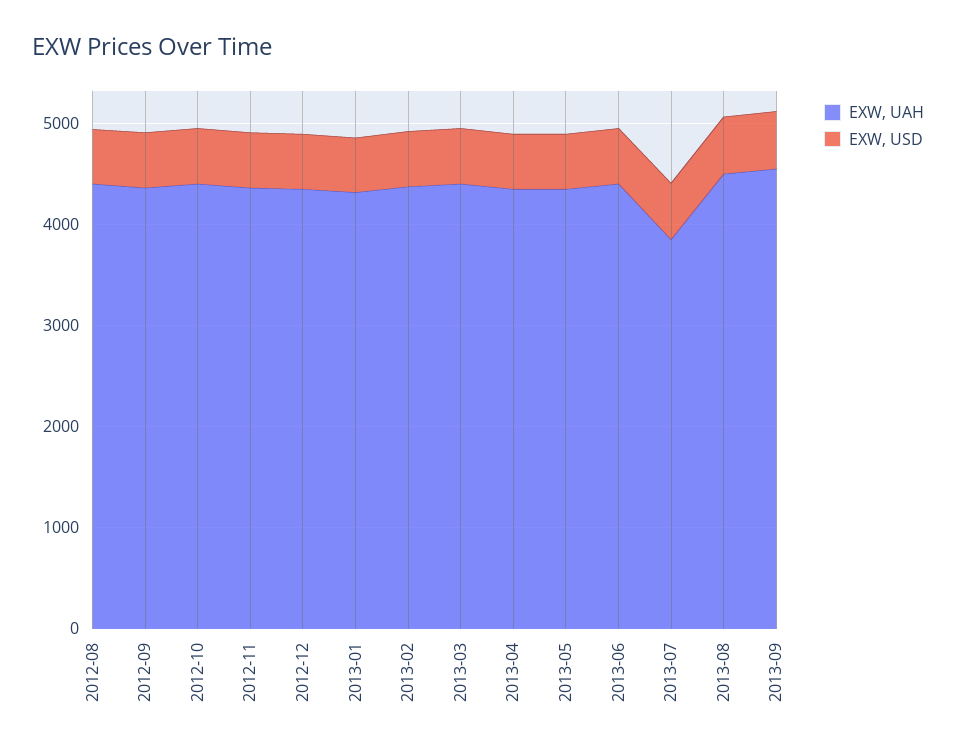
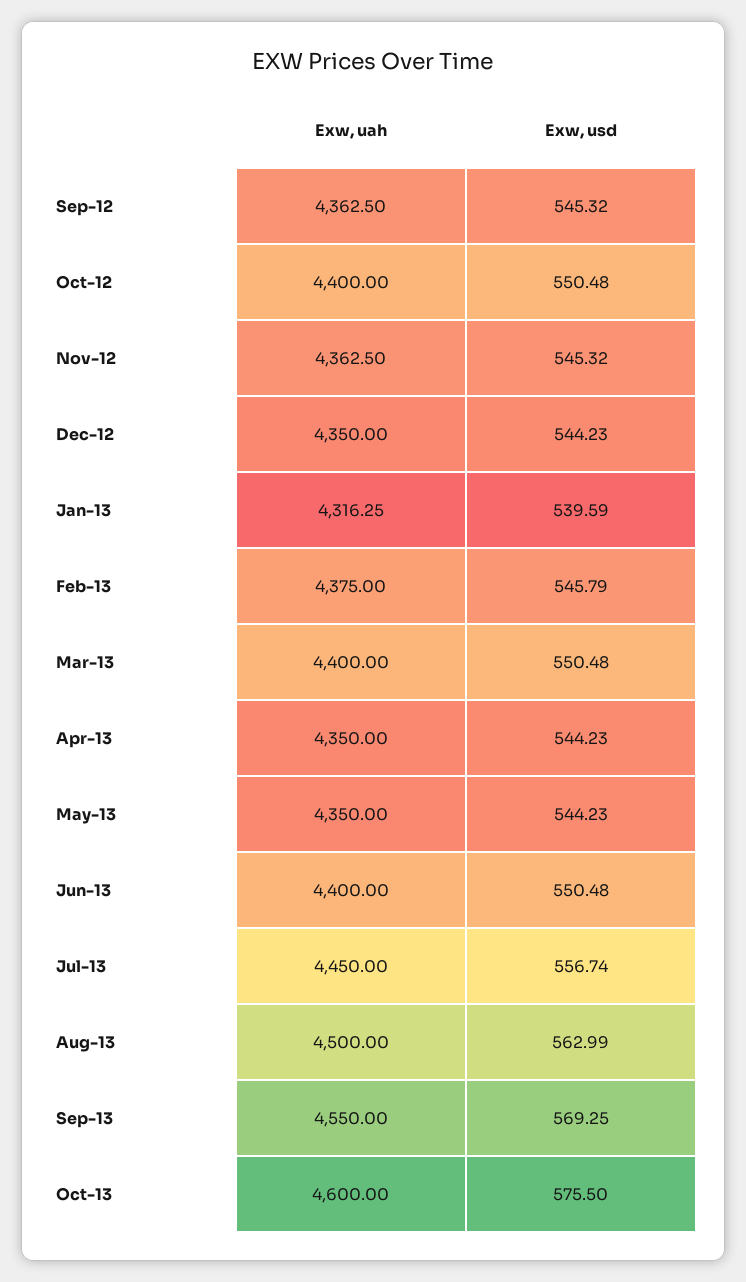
EXW, UAH, 2012-08: 4400 -> none
EXW, USD, 2012-08: 600 -> none
EXW, UAH, 2013-07: 3800 -> 4450
EXW, UAH, Oct-13: none -> 4600
EXW, USD, Oct-13: none -> 575.5

